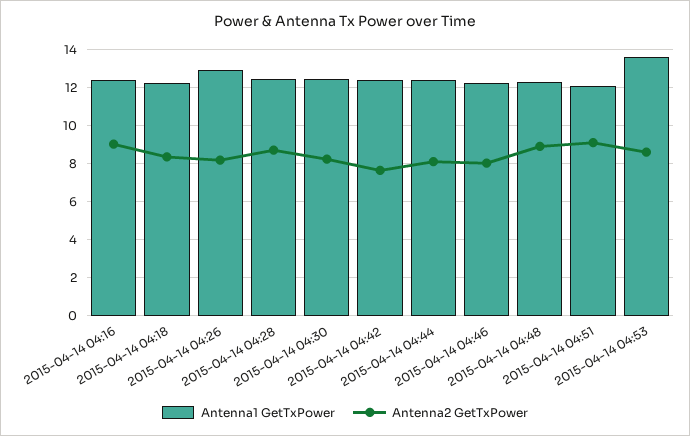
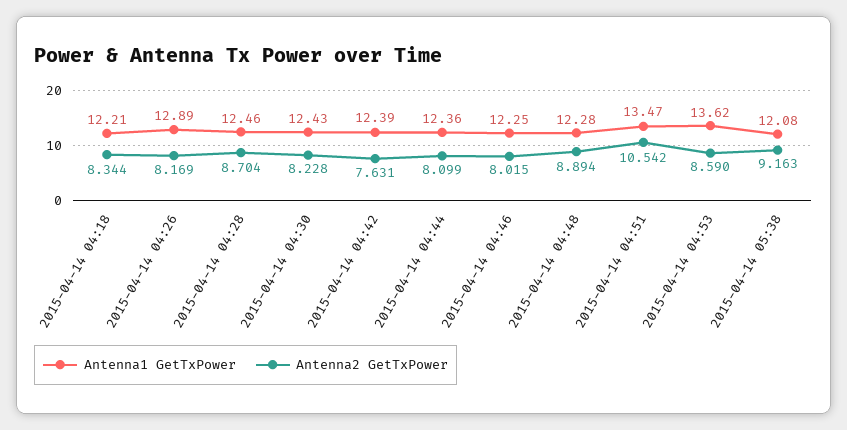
Antenna1 GetTxPower, 2015-04-14 04:16: 12.5 -> none
Antenna2 GetTxPower, 2015-04-14 04:16: 9 -> none
Antenna1 GetTxPower, 2015-04-14 04:51: 12 -> 13.47
Antenna2 GetTxPower, 2015-04-14 04:51: 9 -> 10.542
Antenna1 GetTxPower, 2015-04-14 05:38: none -> 12.08
Antenna2 GetTxPower, 2015-04-14 05:38: none -> 9.163

